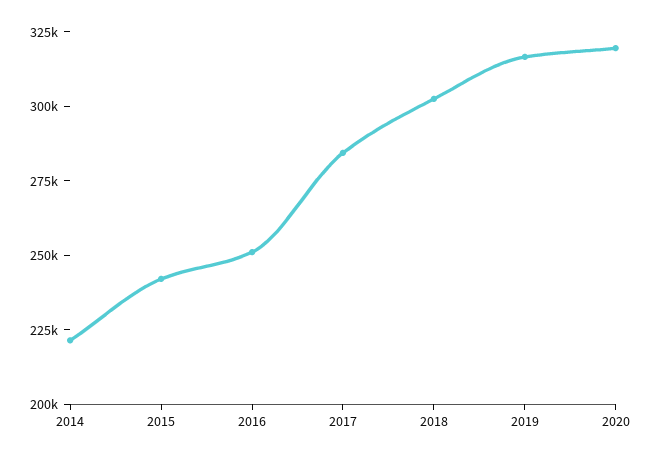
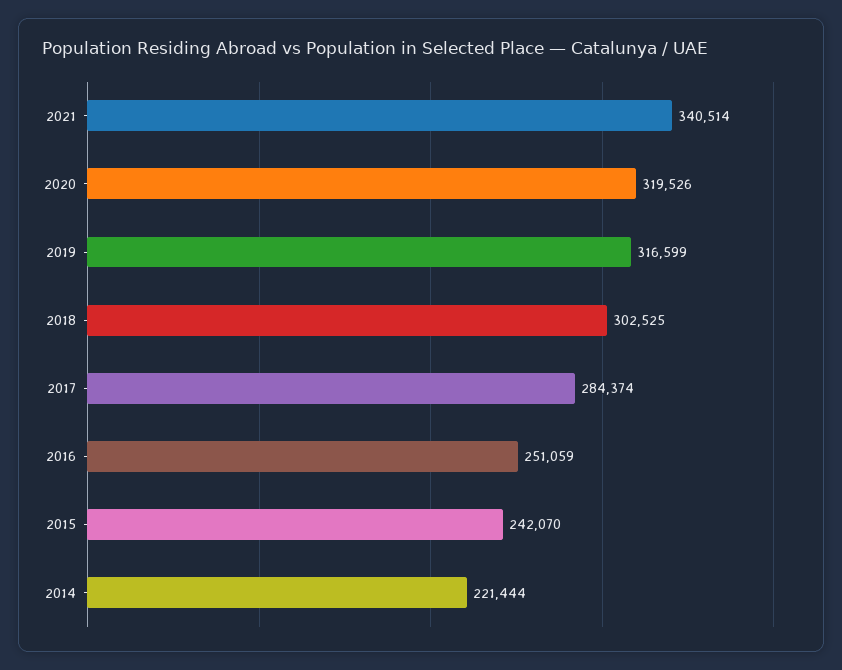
2021: none -> 340514

